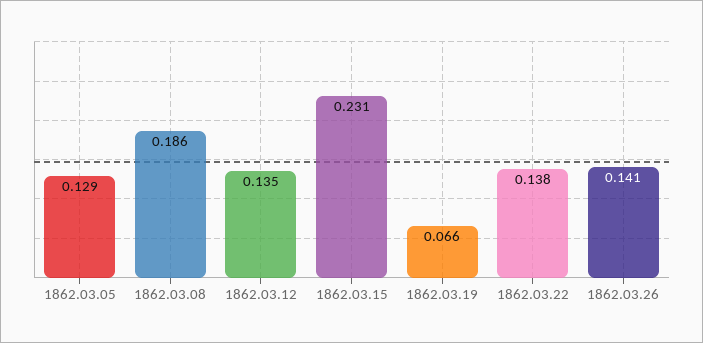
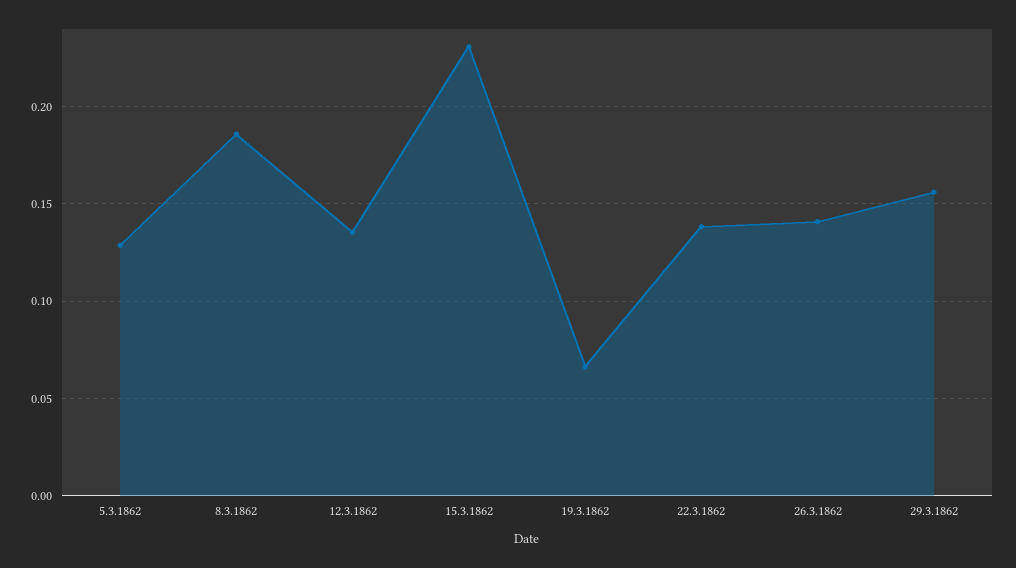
29.3.1862: none -> 0.155

